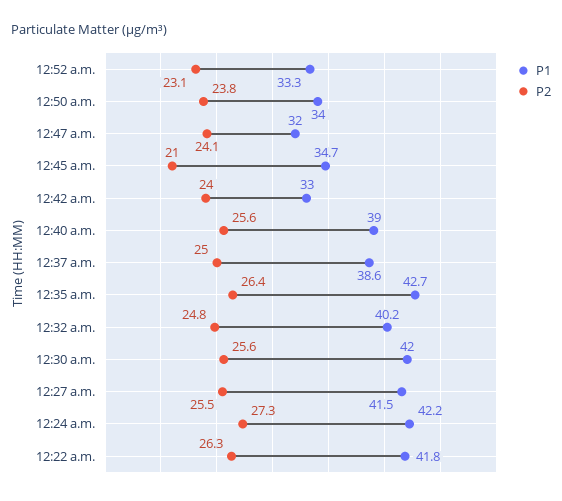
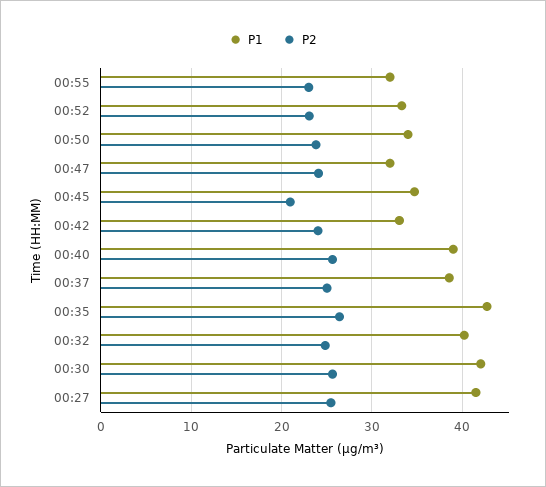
P1, 12:24 a.m.: 42.2 -> none
P2, 12:24 a.m.: 27.3 -> none
P1, 12:22 a.m.: 41.8 -> none
P2, 12:22 a.m.: 26.3 -> none
P1, 00:55: none -> 32
P2, 00:55: none -> 23

